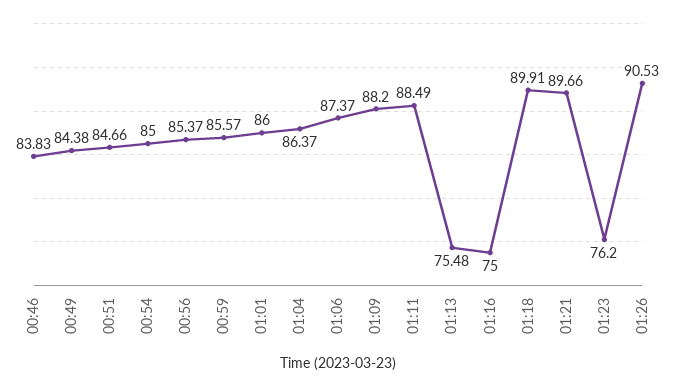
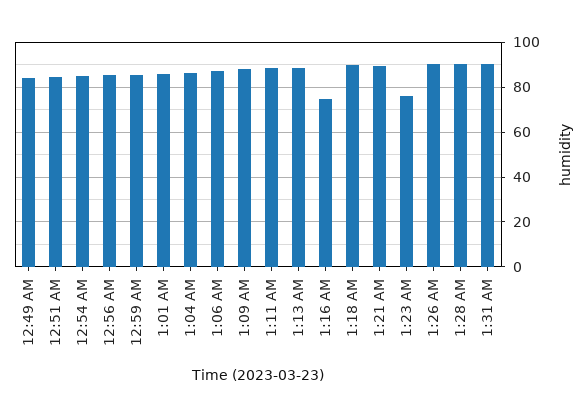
00:46: 83.83 -> none
01:13: 75.48 -> 90
1:28 AM: none -> 90
1:31 AM: none -> 90

